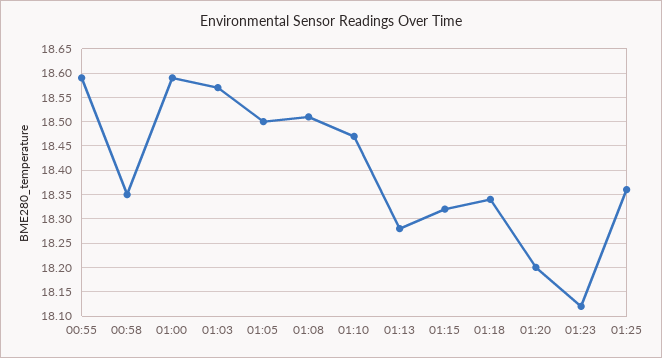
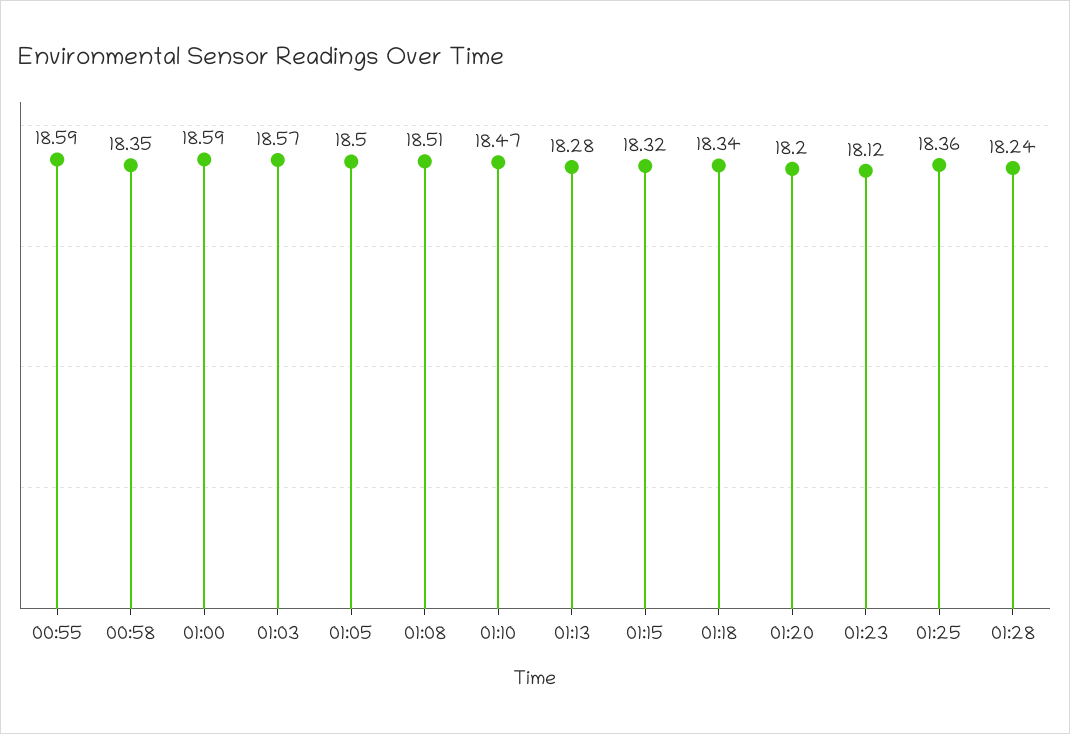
01:28: none -> 18.24

